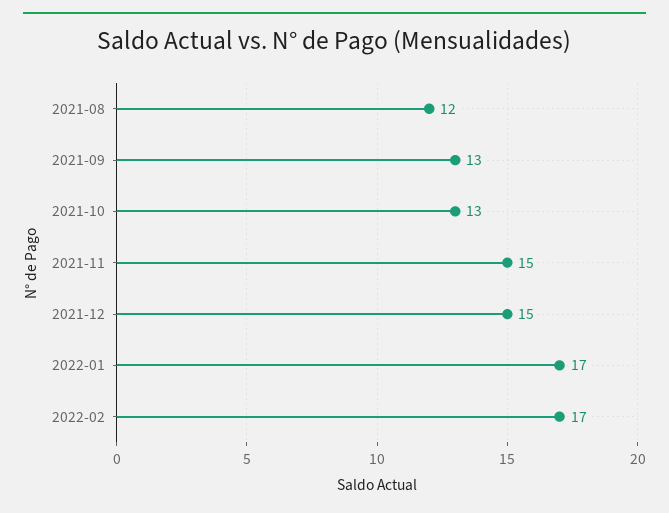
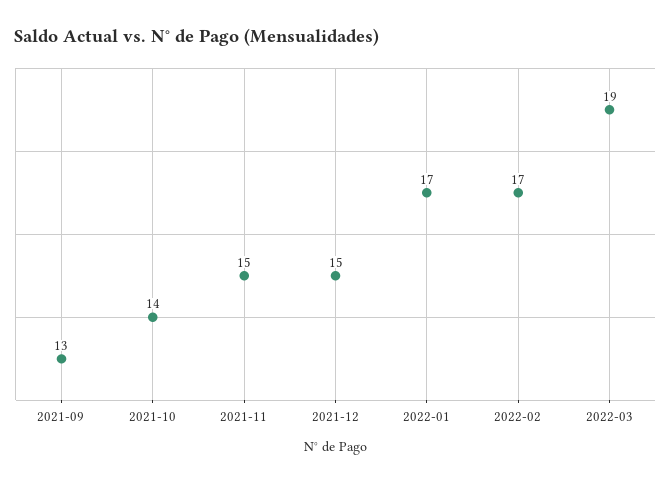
2021-08: 12 -> none
2021-10: 13 -> 14
2022-03: none -> 19

